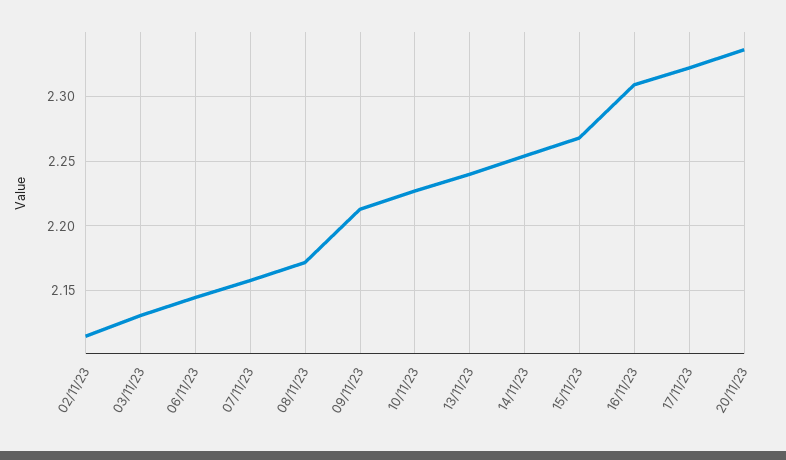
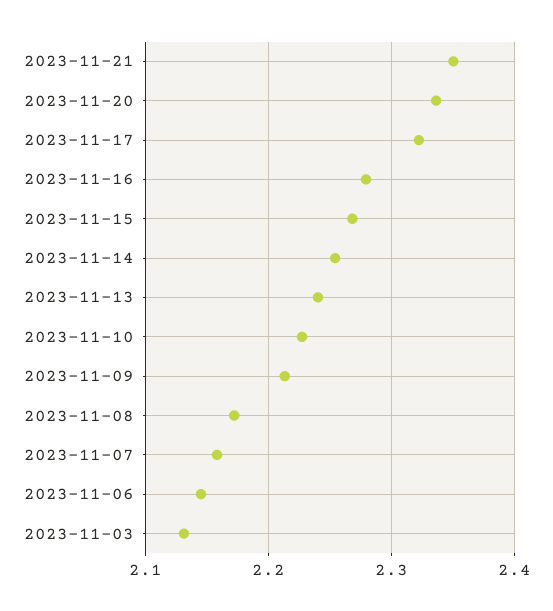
02/11/23: 2.115 -> none
16/11/23: 2.31 -> 2.28
2023-11-21: none -> 2.35

